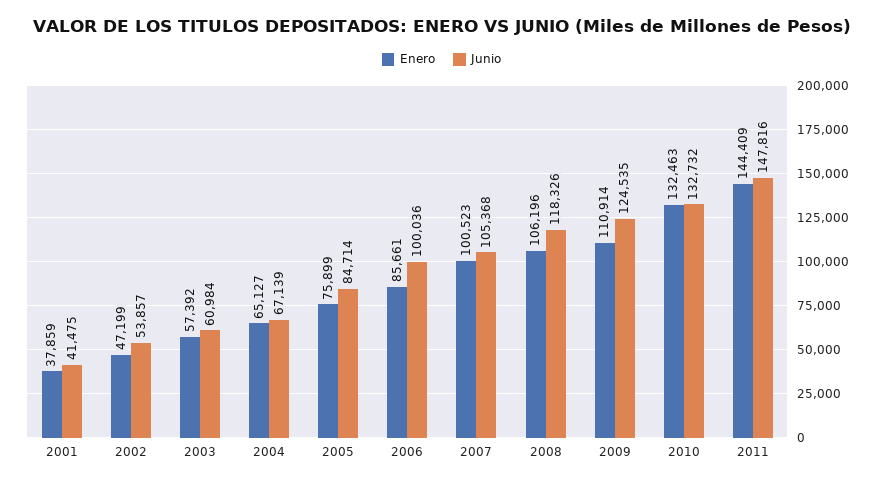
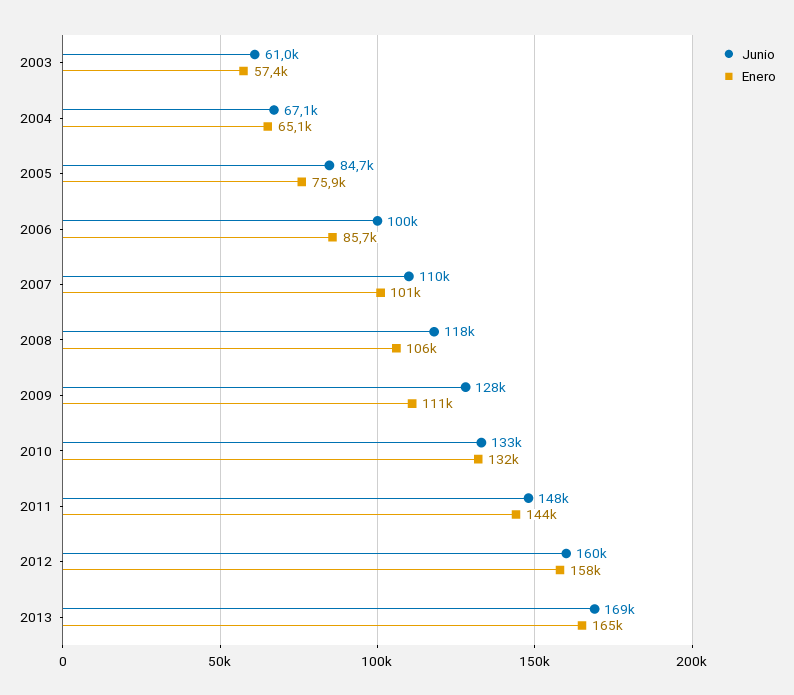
Enero, 2001: 37859 -> none
Junio, 2001: 41475 -> none
Enero, 2002: 47199 -> none
Junio, 2002: 53857 -> none
Junio, 2007: 105368 -> 110000
Junio, 2009: 124535 -> 128000
Junio, 2012: none -> 160000
Enero, 2012: none -> 158000
Junio, 2013: none -> 169000
Enero, 2013: none -> 165000

